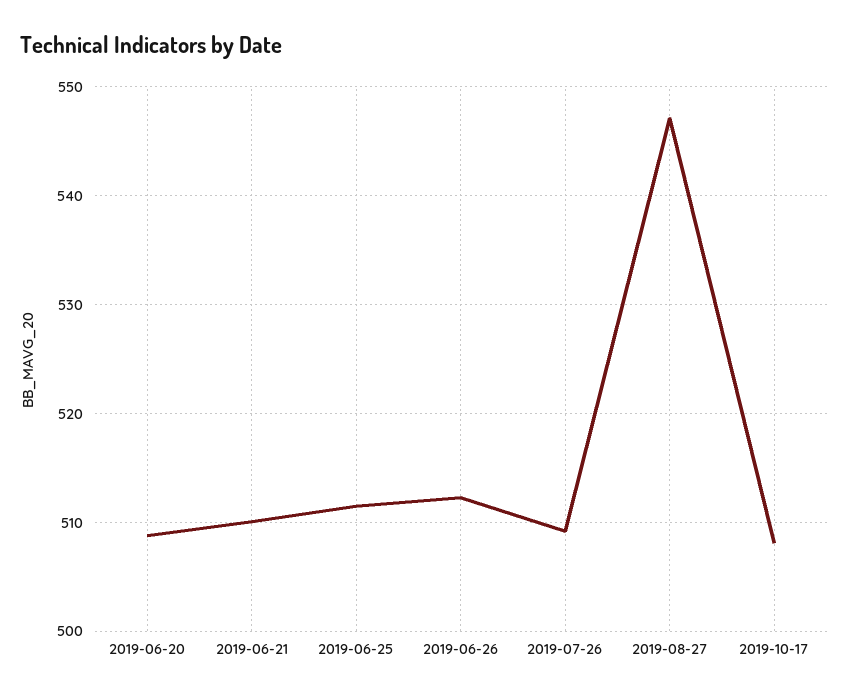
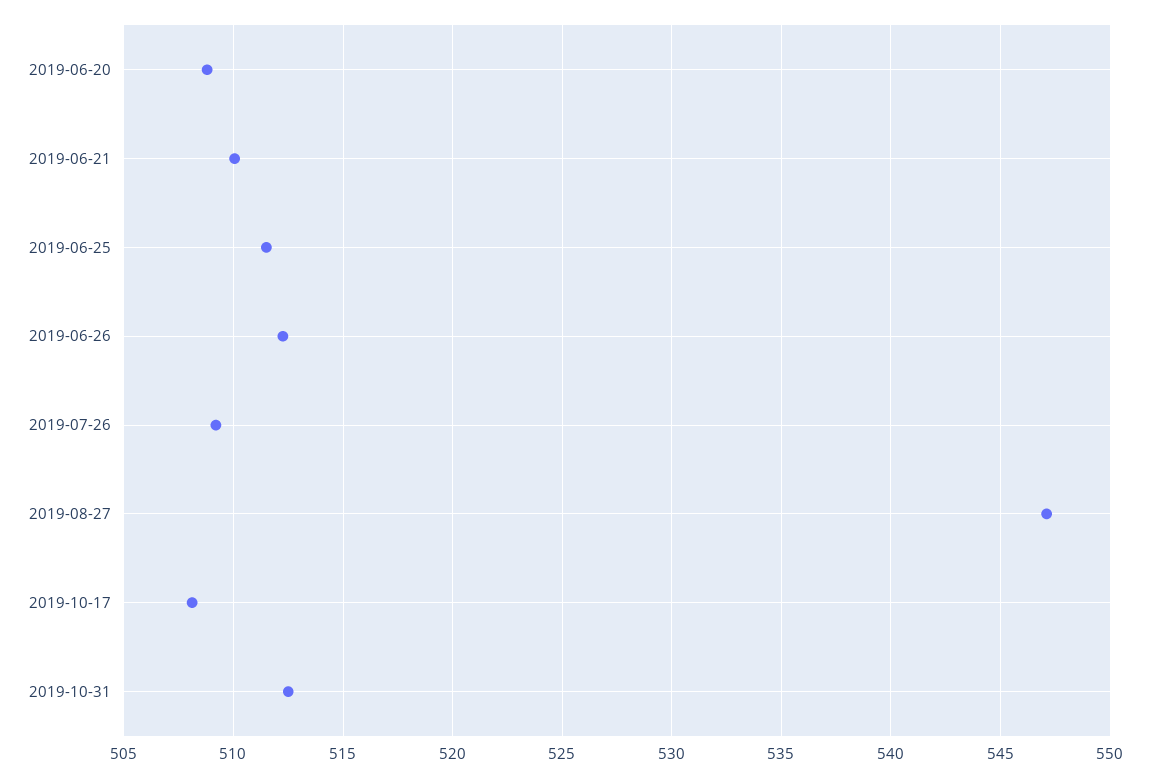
2019-10-31: none -> 512.5

